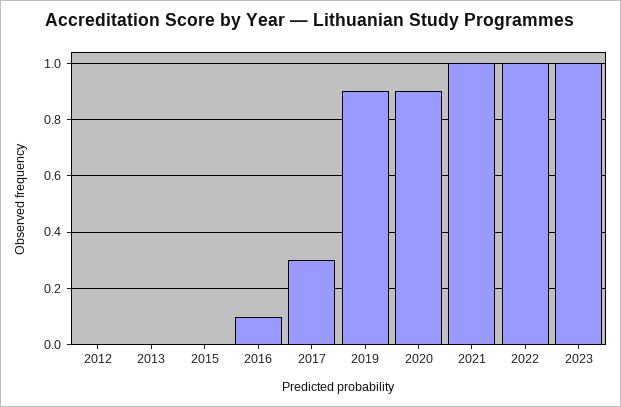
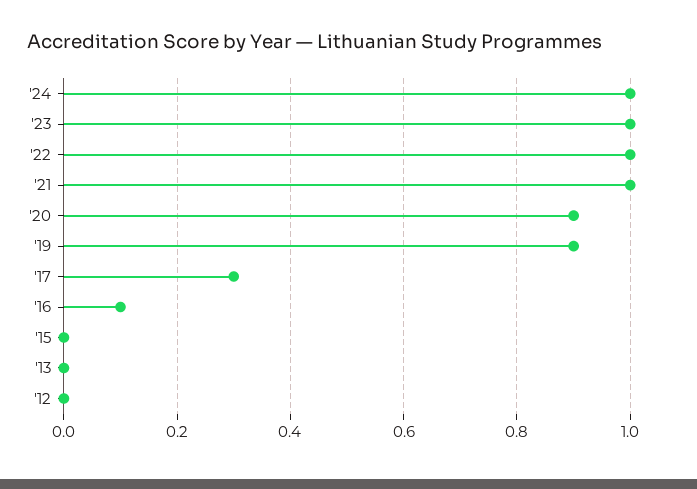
'24: none -> 1

